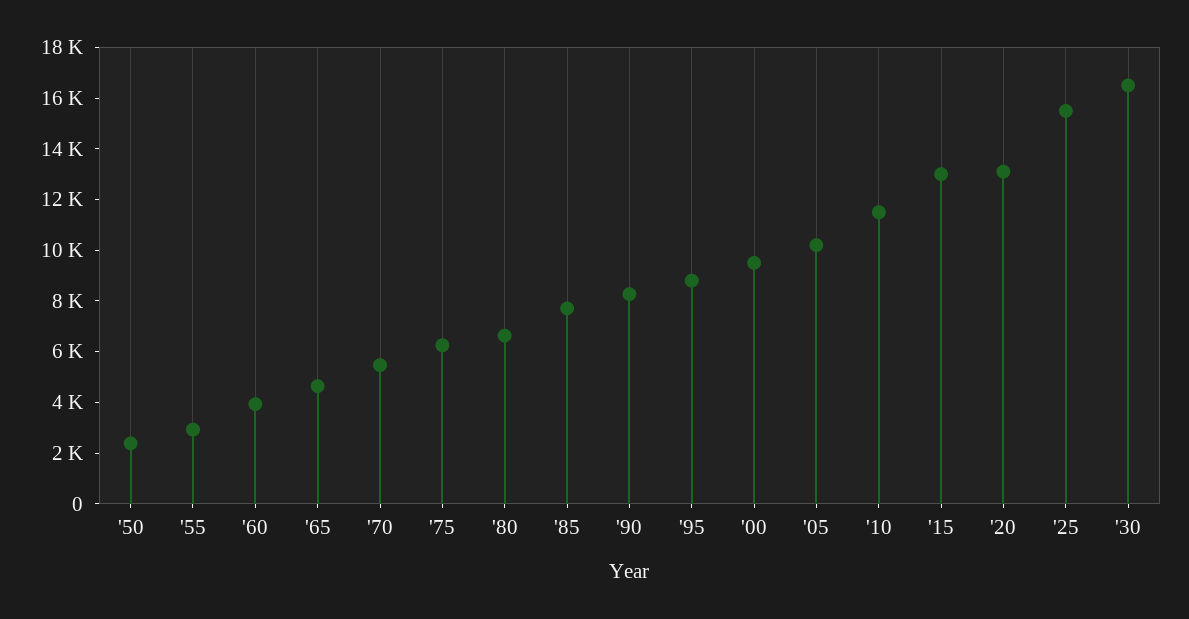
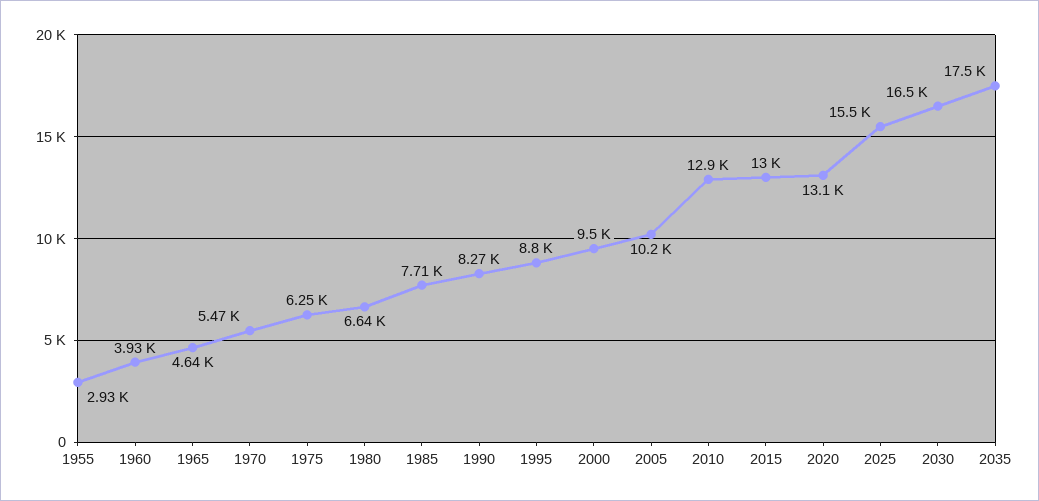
'50: 2500 -> none
'10: 11500 -> 12900
2035: none -> 17500

